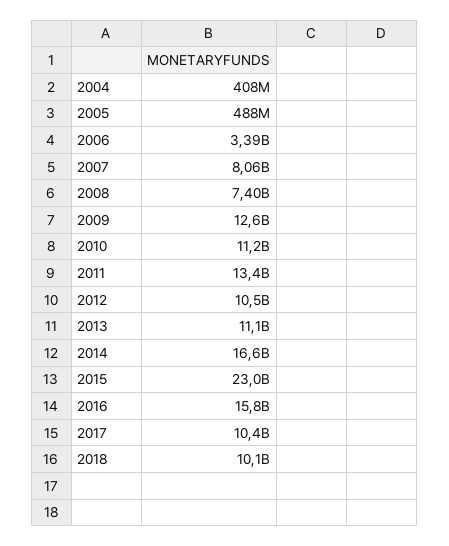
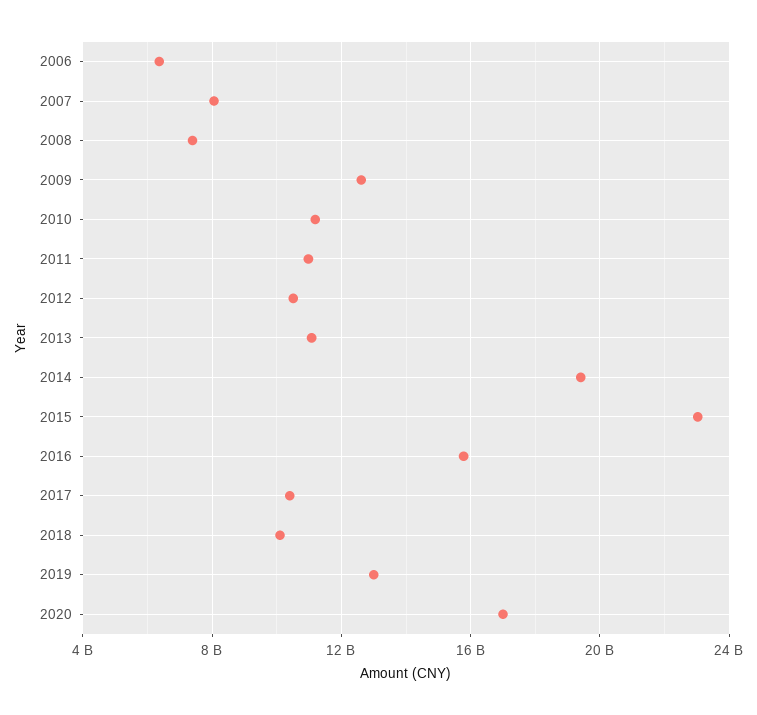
2004: 408000000 -> none
2005: 488000000 -> none
2006: 3390000000 -> 6500000000
2011: 13400000000 -> 11000000000
2014: 16600000000 -> 19500000000
2019: none -> 13000000000
2020: none -> 17000000000

